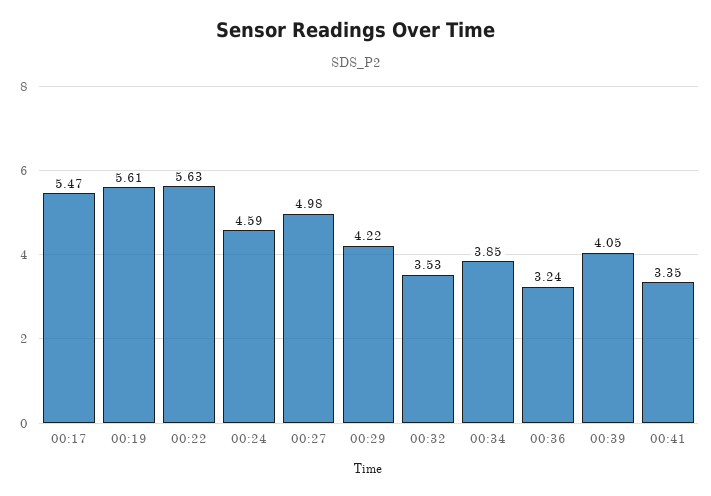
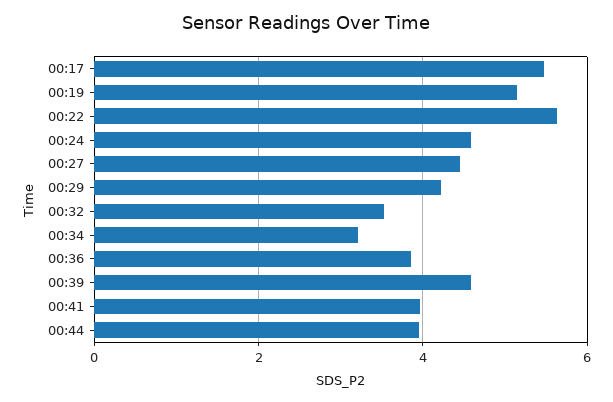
00:19: 5.61 -> 5.2
00:27: 4.98 -> 4.4
00:34: 3.85 -> 3.2
00:36: 3.24 -> 3.8
00:39: 4.05 -> 4.6
00:41: 3.35 -> 4
00:44: none -> 4

